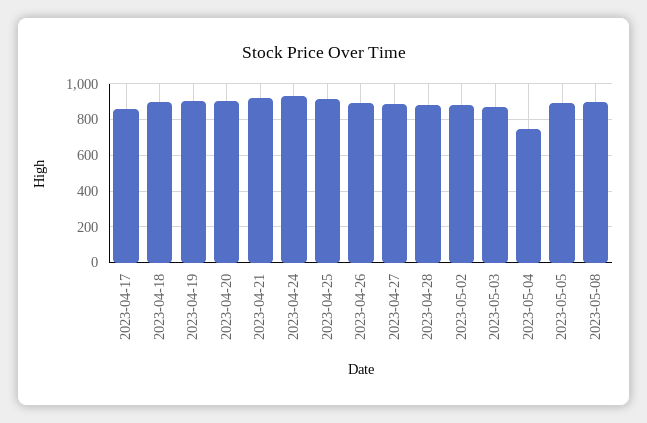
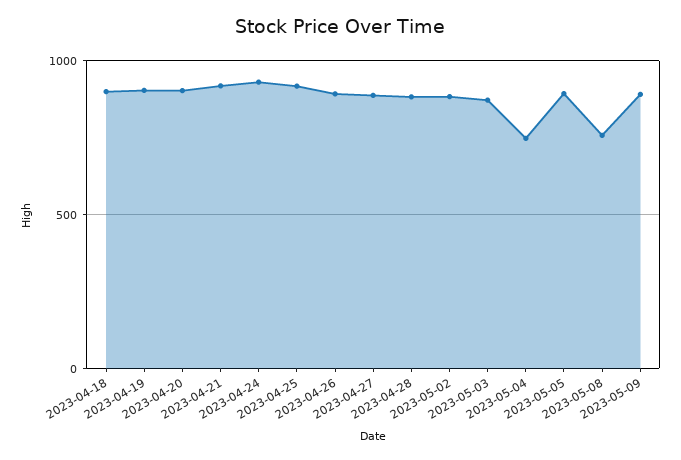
2023-04-17: 850 -> none
2023-05-08: 900 -> 750
2023-05-09: none -> 900

